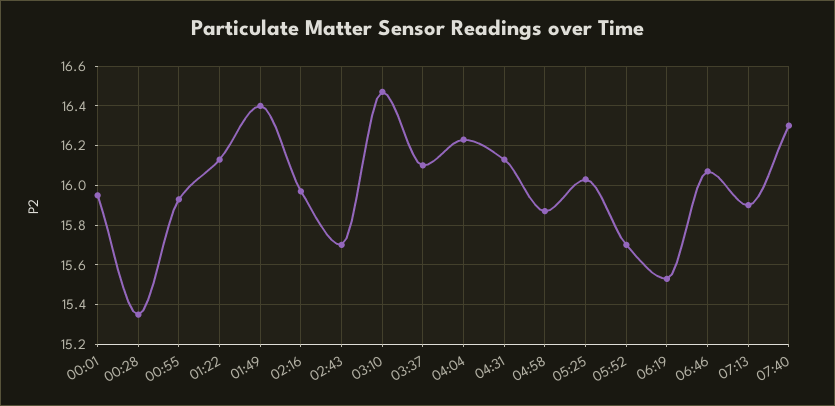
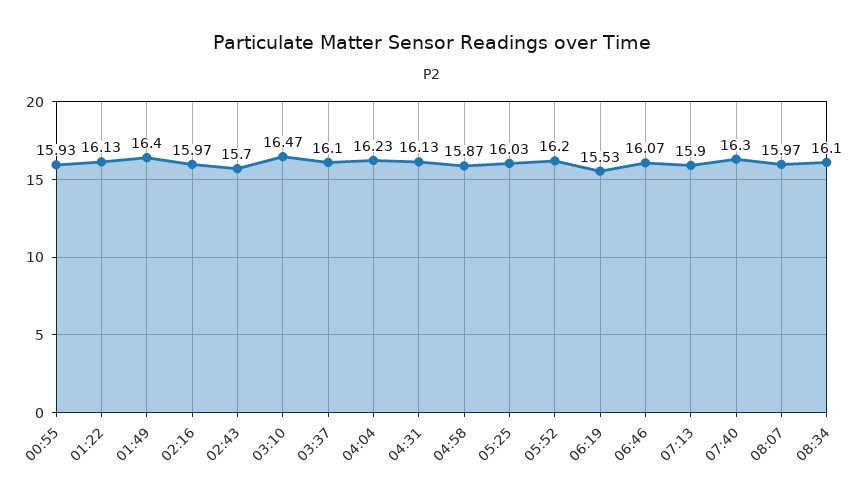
00:01: 15.95 -> none
00:28: 15.35 -> none
05:52: 15.7 -> 16.2
08:07: none -> 15.97
08:34: none -> 16.1

